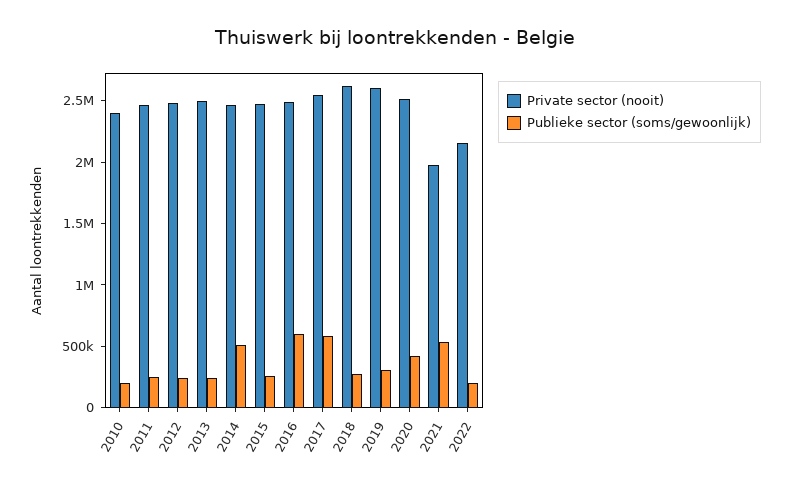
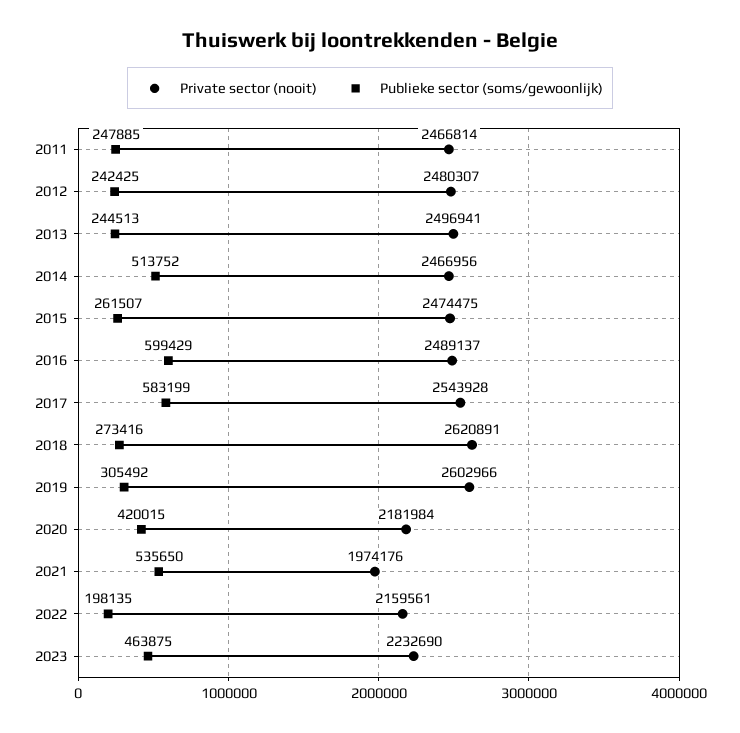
Private sector (nooit), 2010: 2400000 -> none
Publieke sector (soms/gewoonlijk), 2010: 200000 -> none
Private sector (nooit), 2020: 2500000 -> 2181984
Private sector (nooit), 2023: none -> 2232690
Publieke sector (soms/gewoonlijk), 2023: none -> 463875

